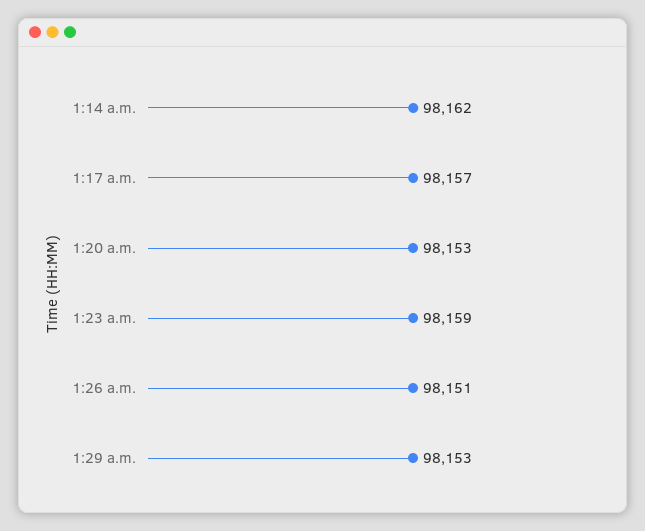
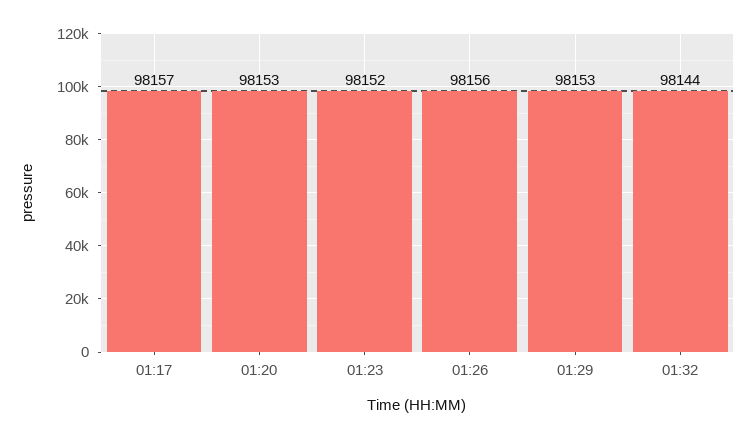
1:14 a.m.: 98162 -> none
1:23 a.m.: 98159 -> 98152
1:26 a.m.: 98151 -> 98156
01:32: none -> 98144

